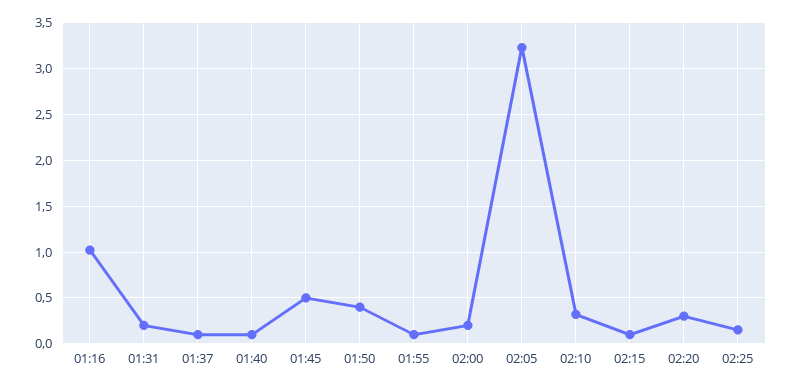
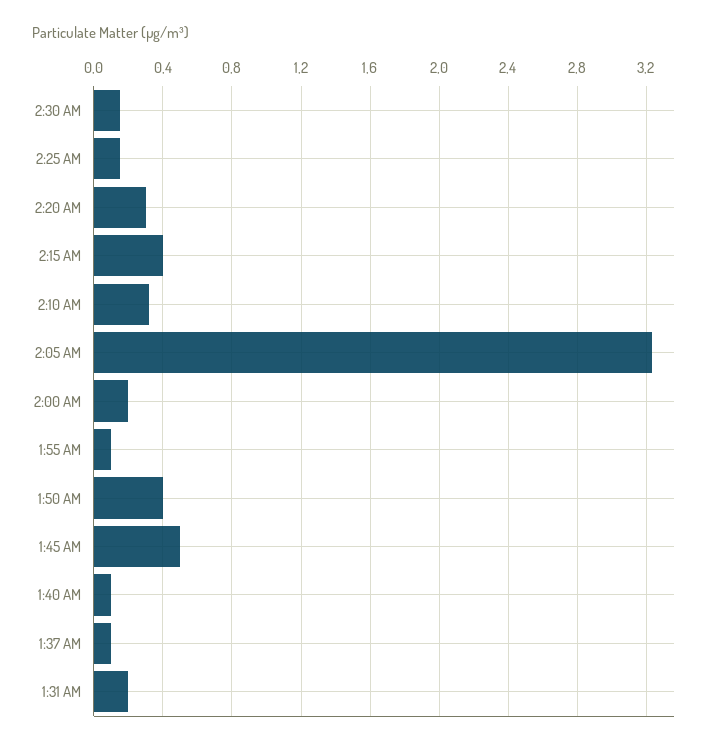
01:16: 1 -> none
02:15: 0.1 -> 0.4
2:30 AM: none -> 0.15

